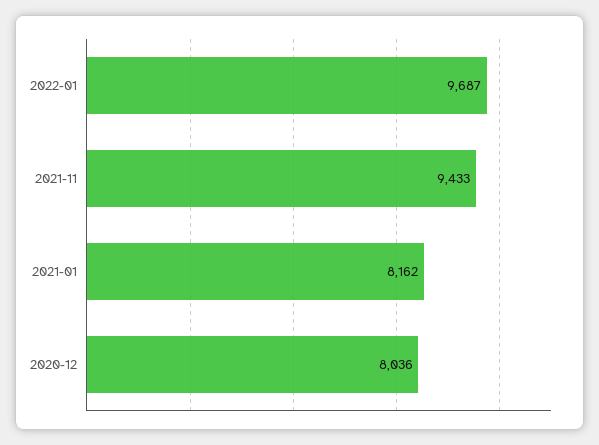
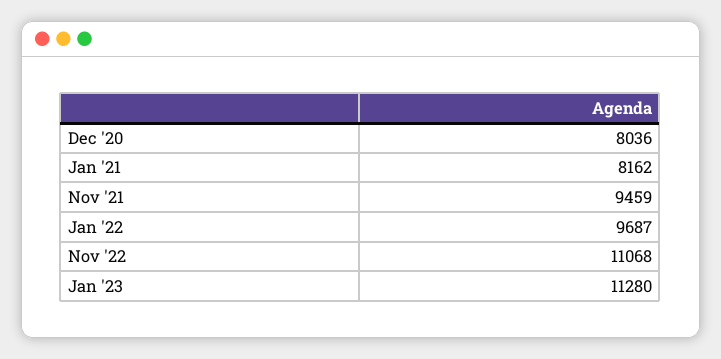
2021-11: 9433 -> 9459
Nov '22: none -> 11068
Jan '23: none -> 11280

